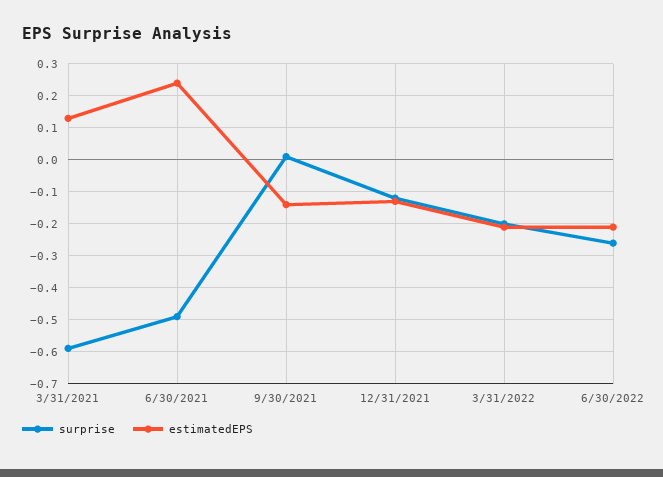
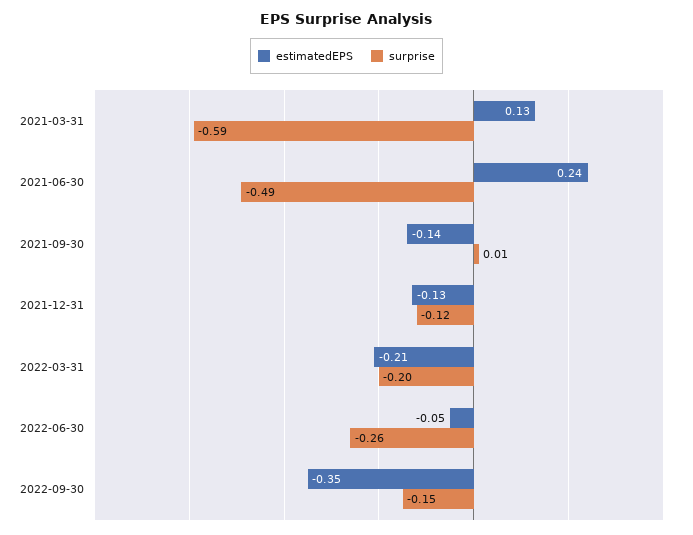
estimatedEPS, 6/30/2022: -0.2 -> -0.05
estimatedEPS, 2022-09-30: none -> -0.35
surprise, 2022-09-30: none -> -0.15

